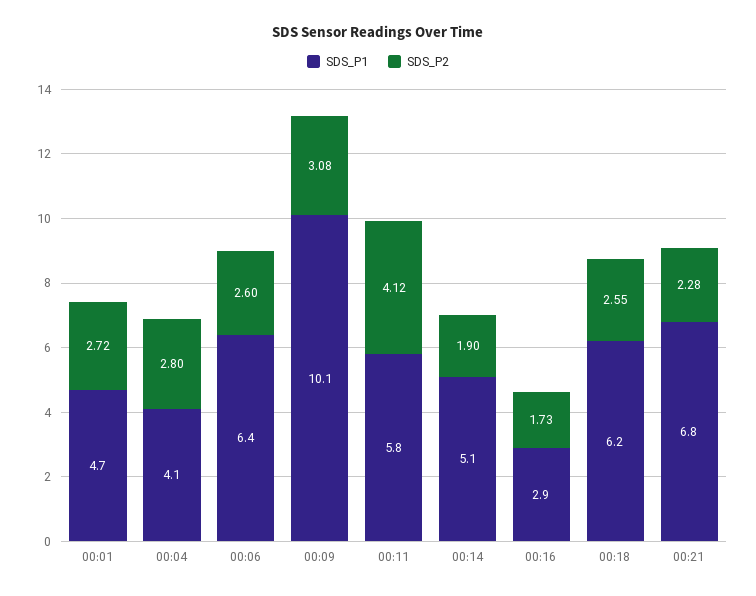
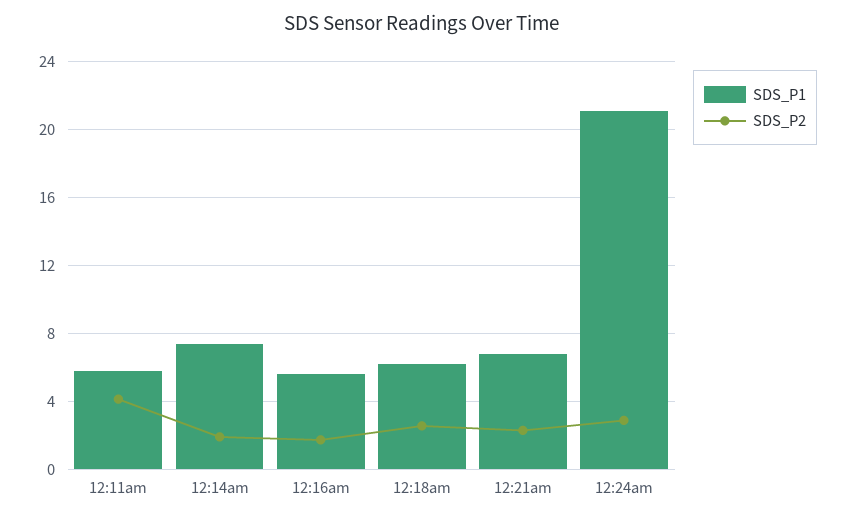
SDS_P1, 00:01: 4.7 -> none
SDS_P2, 00:01: 2.72 -> none
SDS_P1, 00:04: 4.1 -> none
SDS_P2, 00:04: 2.8 -> none
SDS_P1, 00:06: 6.4 -> none
SDS_P2, 00:06: 2.6 -> none
SDS_P1, 00:09: 10.1 -> none
SDS_P2, 00:09: 3.08 -> none
SDS_P1, 00:14: 5.1 -> 7.5
SDS_P1, 00:16: 2.9 -> 5.5
SDS_P1, 12:24am: none -> 21
SDS_P2, 12:24am: none -> 3

